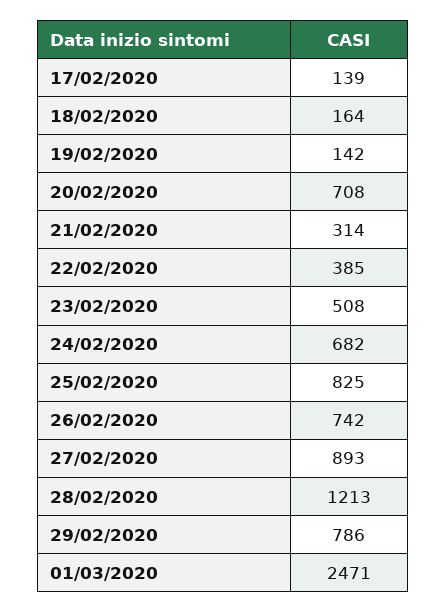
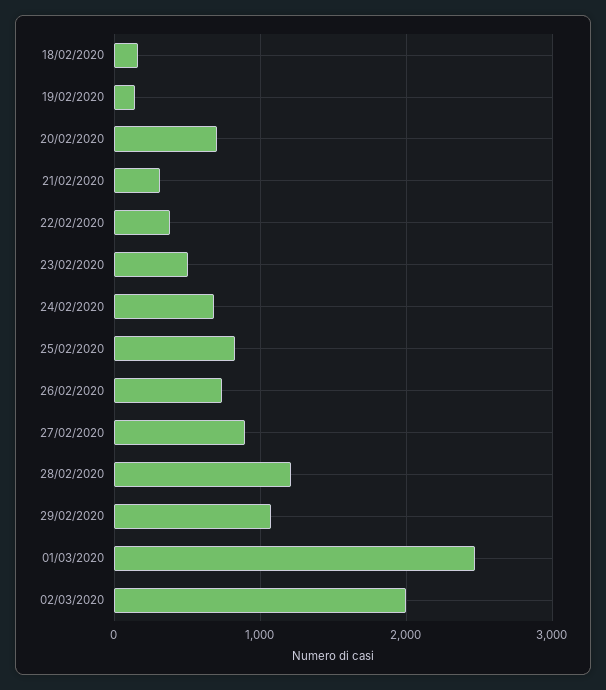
17/02/2020: 139 -> none
29/02/2020: 786 -> 1100
02/03/2020: none -> 2000

